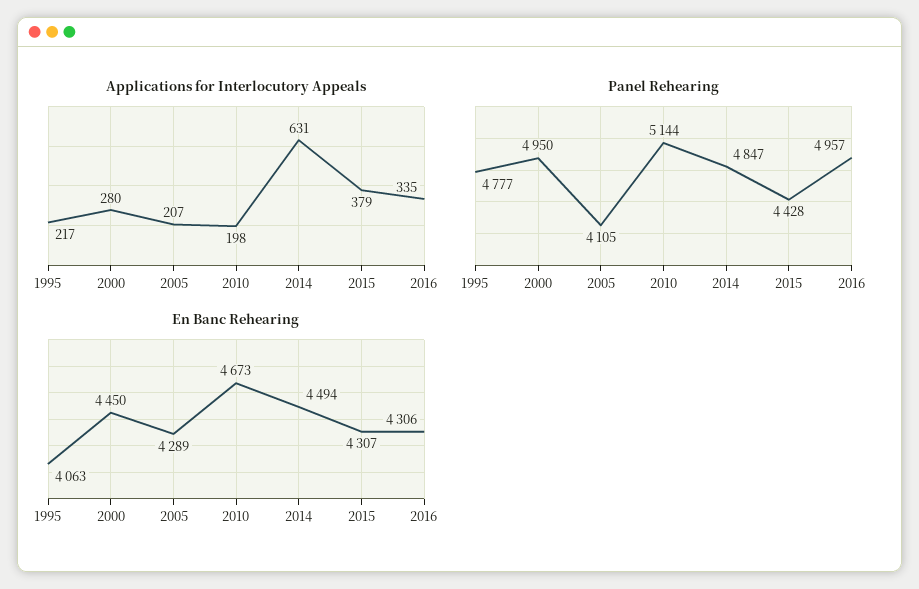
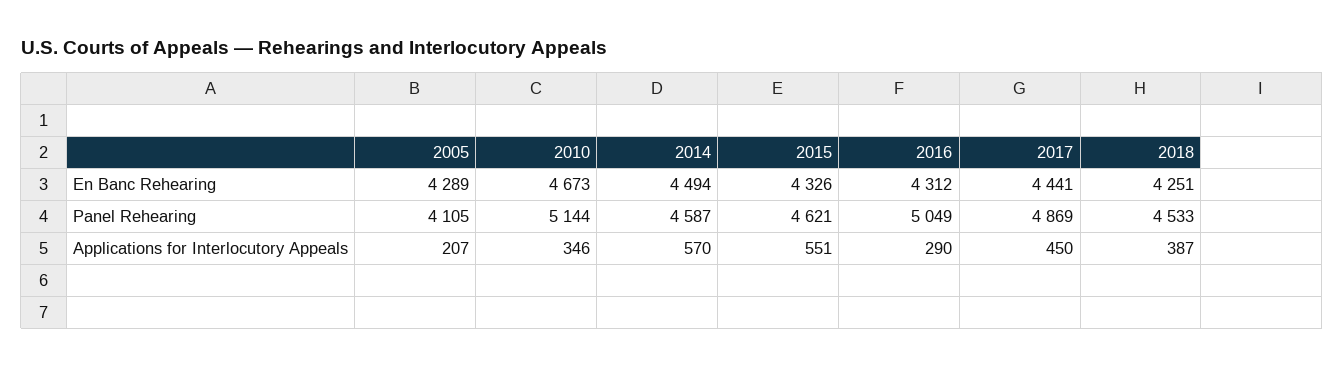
Applications for Interlocutory Appeals, 1995: 217 -> none
Applications for Interlocutory Appeals, 2000: 280 -> none
Applications for Interlocutory Appeals, 2010: 198 -> 346
Applications for Interlocutory Appeals, 2014: 631 -> 570
Applications for Interlocutory Appeals, 2015: 379 -> 551
Applications for Interlocutory Appeals, 2016: 335 -> 290
Panel Rehearing, 1995: 4777 -> none
Panel Rehearing, 2000: 4950 -> none
Panel Rehearing, 2014: 4847 -> 4587
Panel Rehearing, 2015: 4428 -> 4621
Panel Rehearing, 2016: 4957 -> 5049
En Banc Rehearing, 1995: 4063 -> none
En Banc Rehearing, 2000: 4450 -> none
En Banc Rehearing, 2015: 4307 -> 4326
En Banc Rehearing, 2016: 4306 -> 4312
En Banc Rehearing, 2017: none -> 4441
En Banc Rehearing, 2018: none -> 4251
Panel Rehearing, 2017: none -> 4869
Panel Rehearing, 2018: none -> 4533
Applications for Interlocutory Appeals, 2017: none -> 450
Applications for Interlocutory Appeals, 2018: none -> 387

